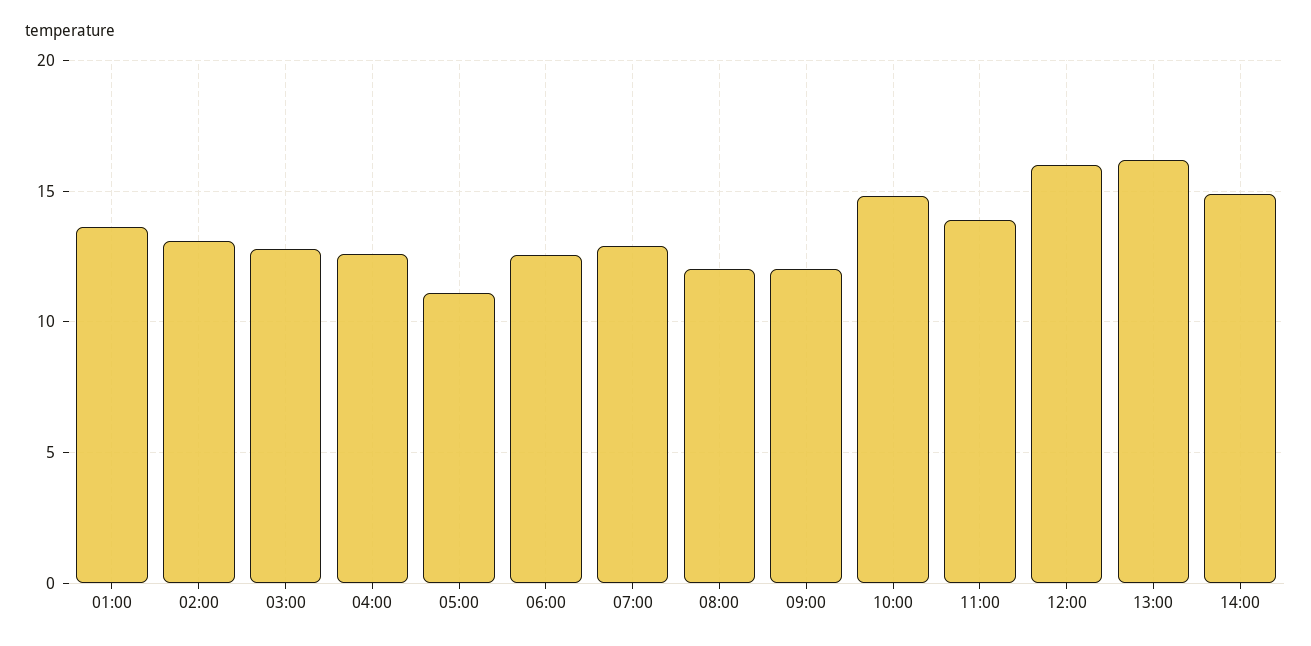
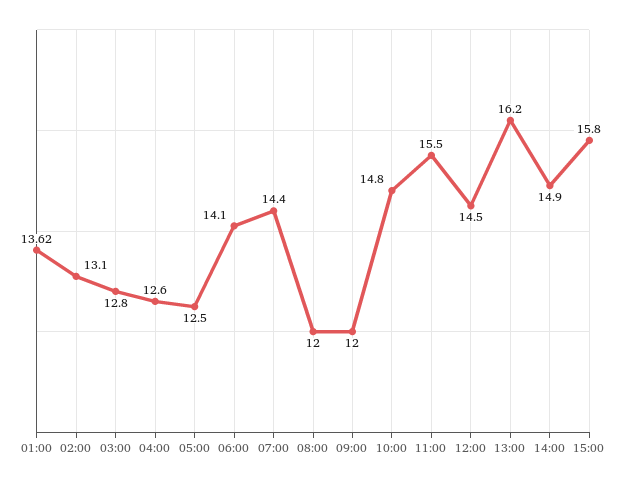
05:00: 11 -> 12.5
06:00: 12.5 -> 14.1
07:00: 13 -> 14.4
11:00: 14 -> 15.5
12:00: 16 -> 14.5
15:00: none -> 15.8

